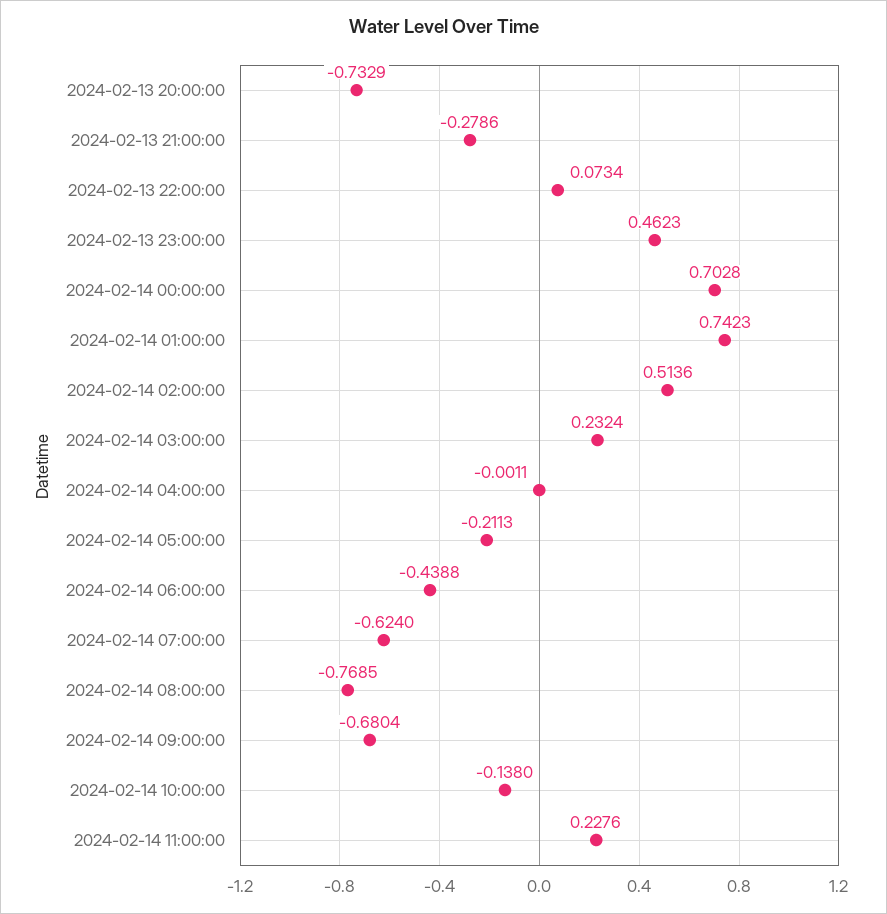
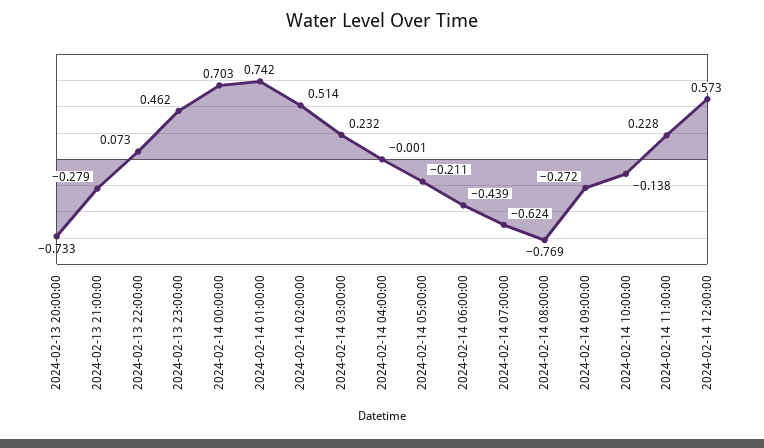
2024-02-14 09:00:00: -0.6804 -> -0.272
2024-02-14 12:00:00: none -> 0.573

